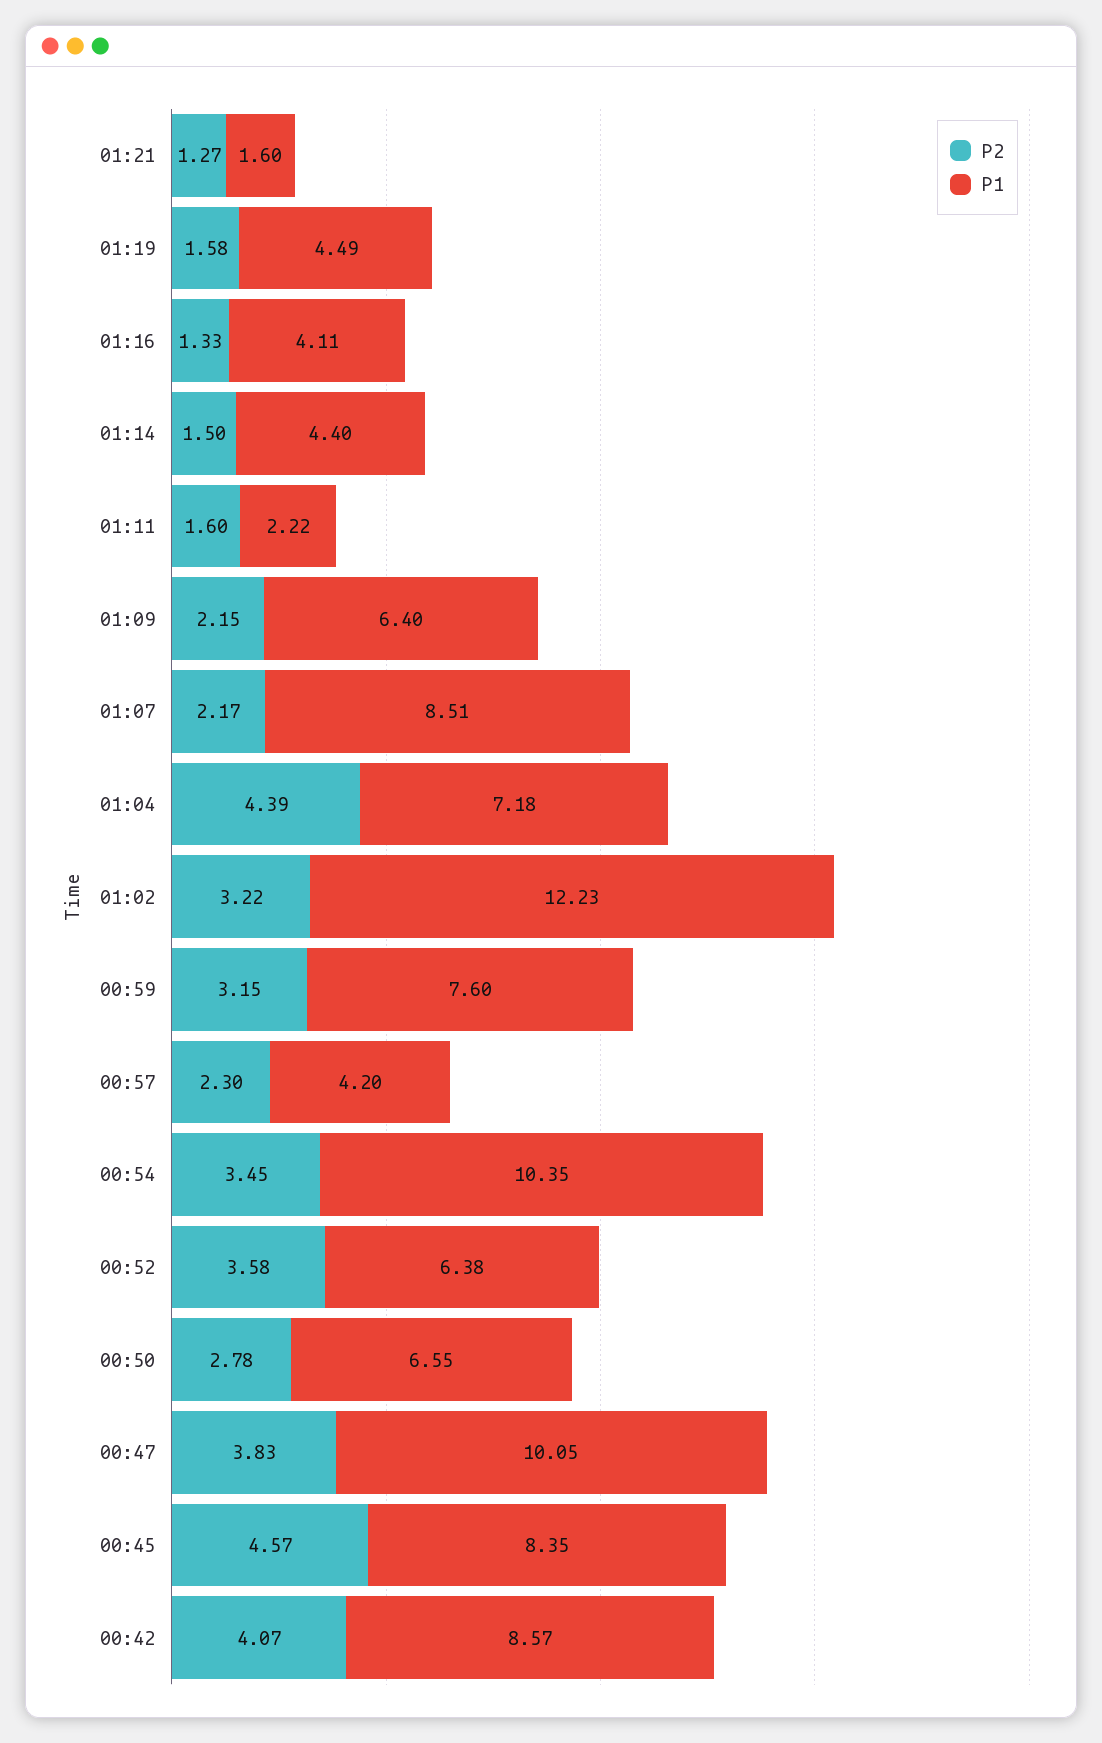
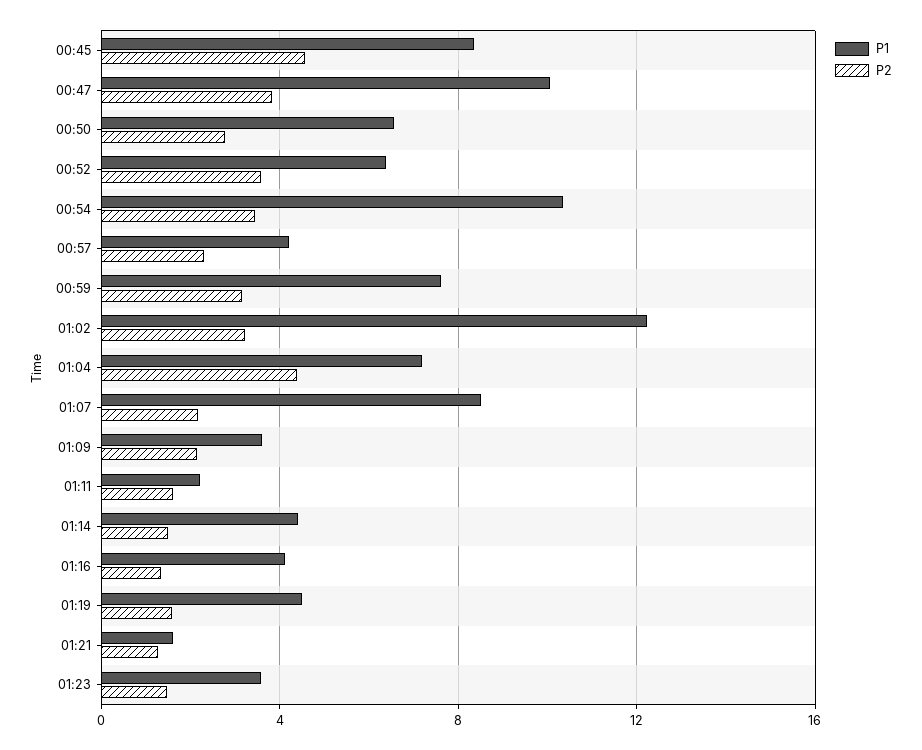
P1, 01:09: 6.4 -> 3.5
P2, 00:42: 4.07 -> none
P1, 00:42: 8.57 -> none
P1, 01:23: none -> 3.5
P2, 01:23: none -> 1.5

